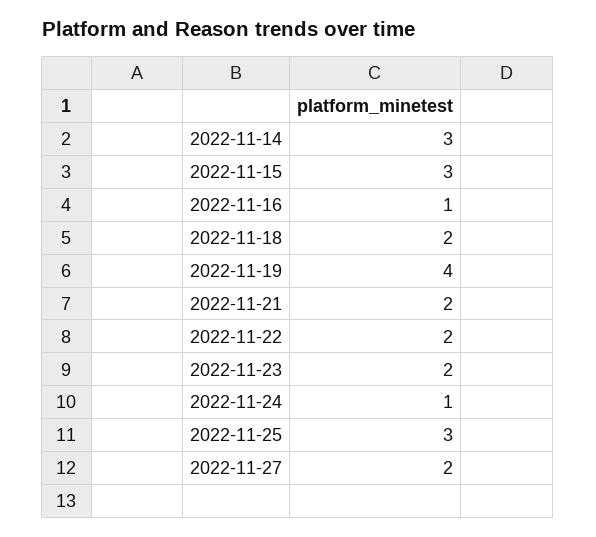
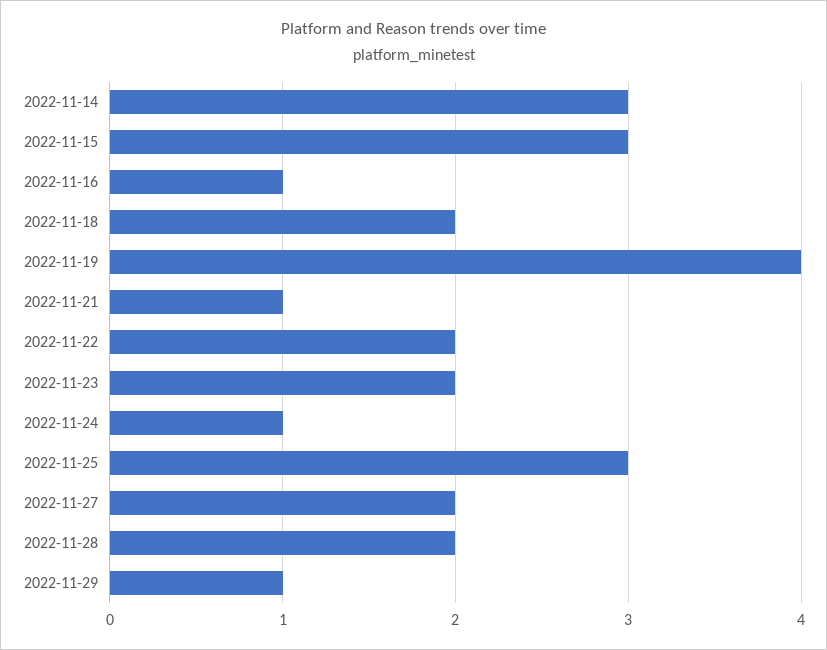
2022-11-21: 2 -> 1
2022-11-28: none -> 2
2022-11-29: none -> 1

